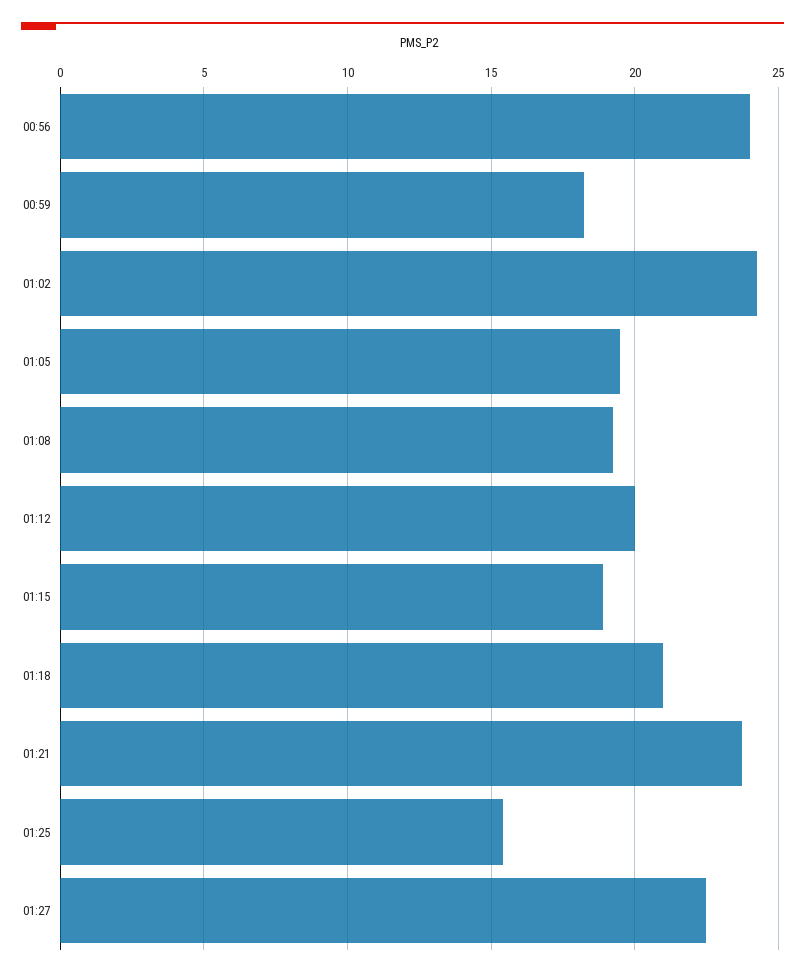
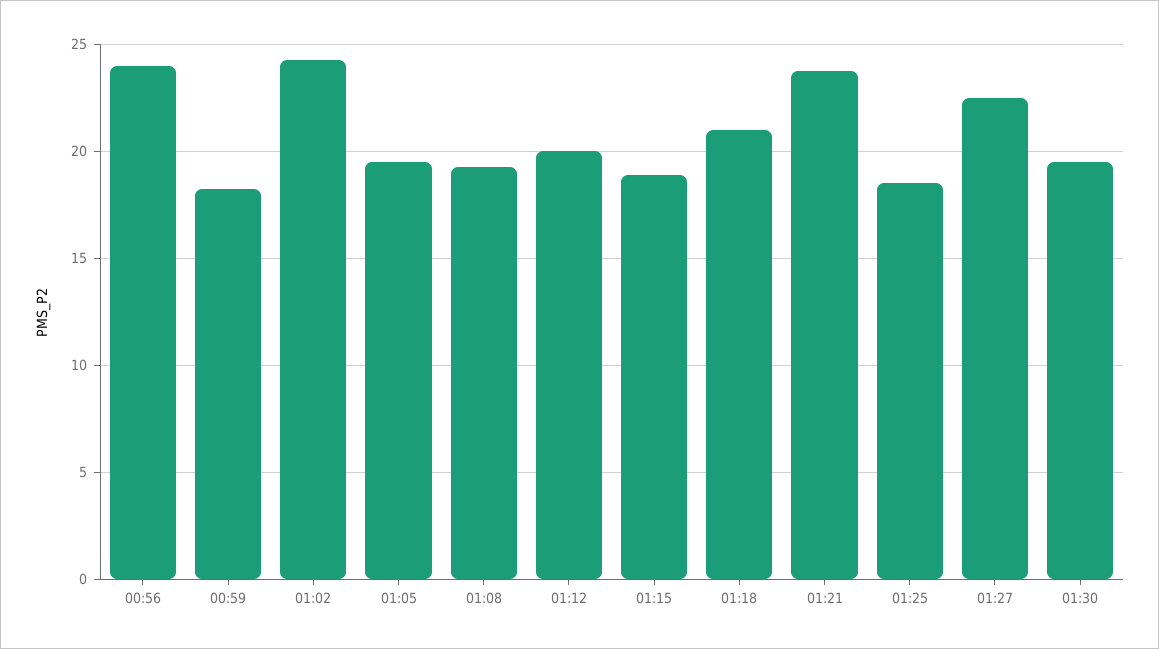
01:25: 15.5 -> 18.5
01:30: none -> 19.5

